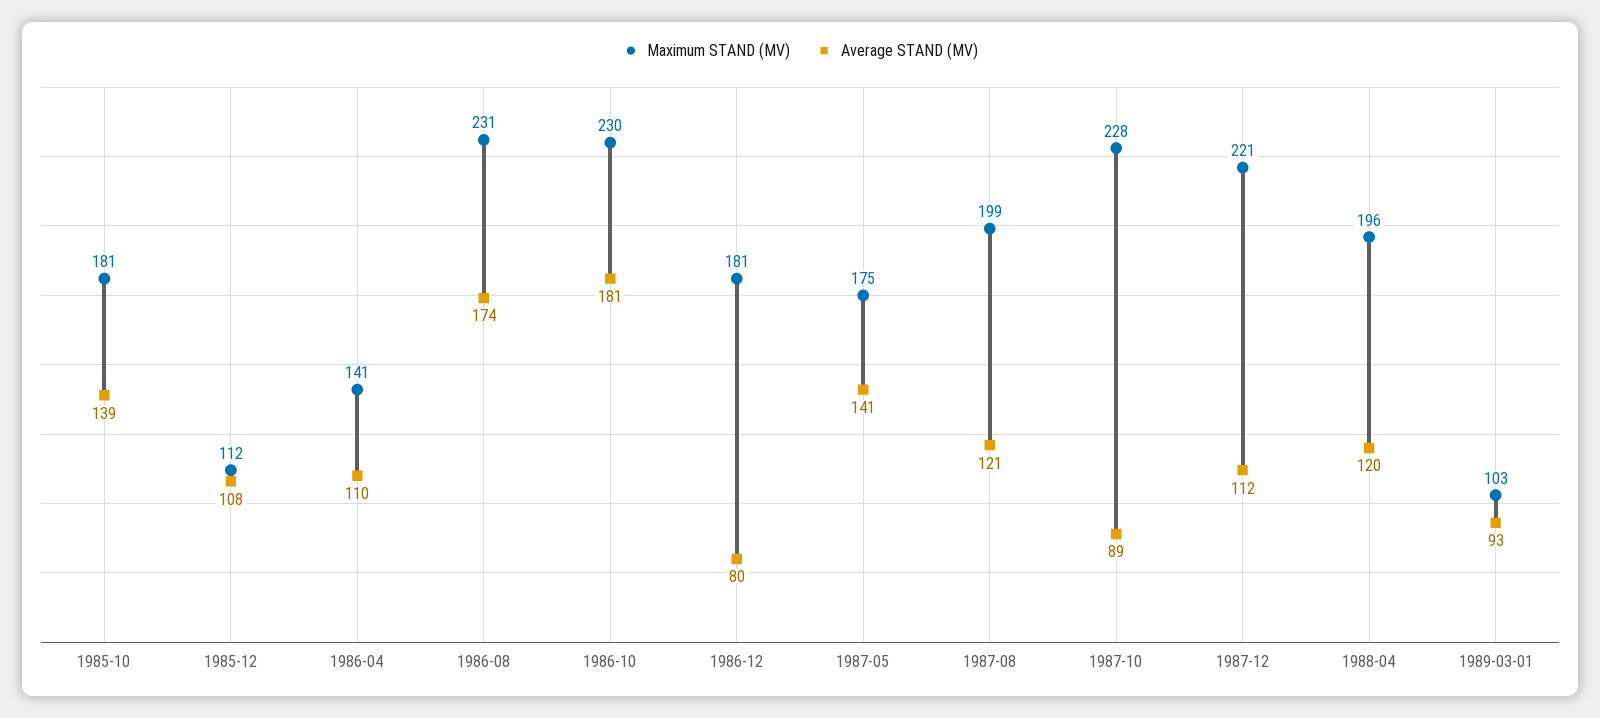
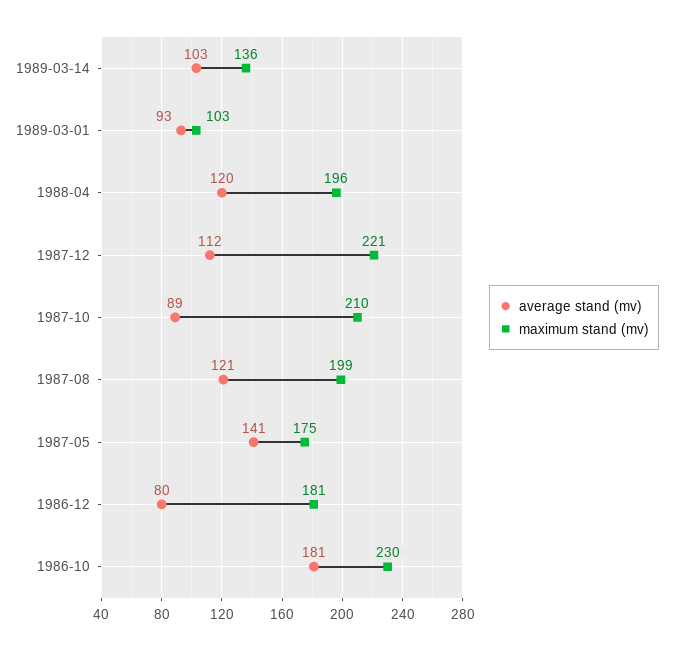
Maximum STAND (MV), 1985-10: 181 -> none
Average STAND (MV), 1985-10: 139 -> none
Maximum STAND (MV), 1985-12: 112 -> none
Average STAND (MV), 1985-12: 108 -> none
Maximum STAND (MV), 1986-04: 141 -> none
Average STAND (MV), 1986-04: 110 -> none
Maximum STAND (MV), 1986-08: 231 -> none
Average STAND (MV), 1986-08: 174 -> none
Maximum STAND (MV), 1987-10: 228 -> 210
Average STAND (MV), 1989-03-14: none -> 103
Maximum STAND (MV), 1989-03-14: none -> 136

